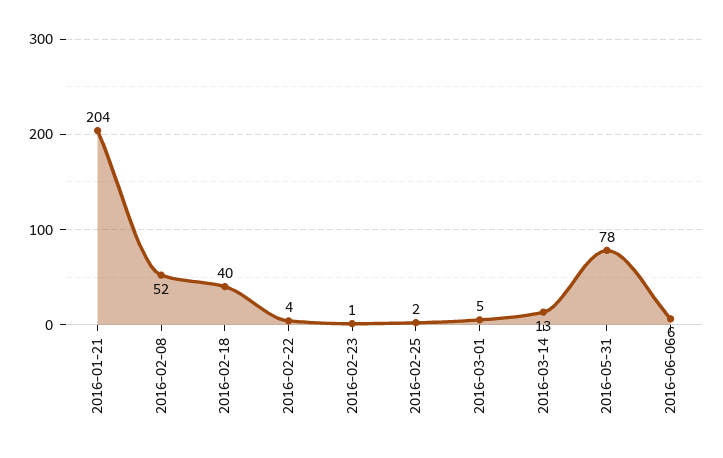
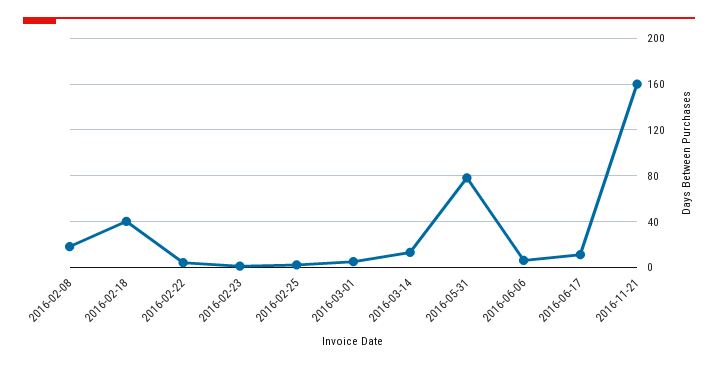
2016-01-21: 204 -> none
2016-02-08: 52 -> 20
2016-06-17: none -> 10
2016-11-21: none -> 160

